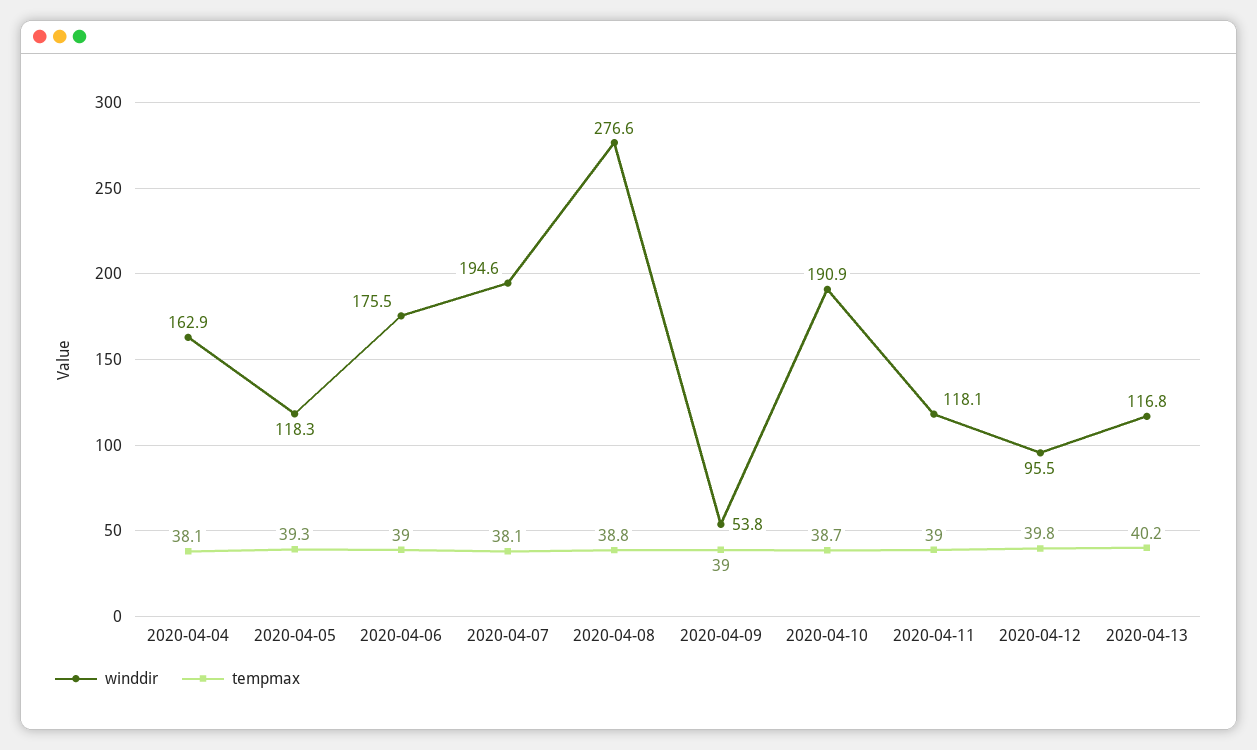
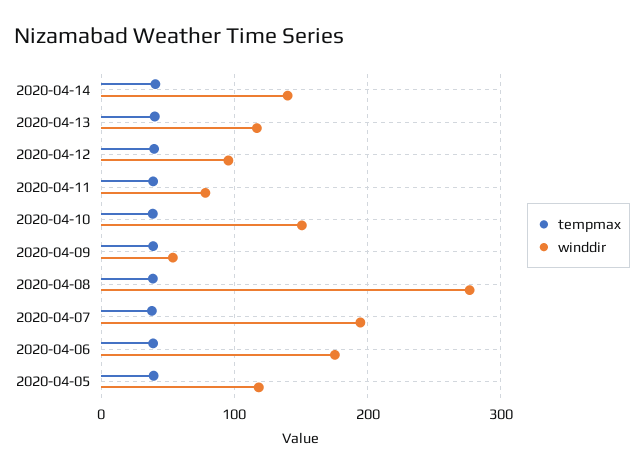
winddir, 2020-04-04: 162.9 -> none
tempmax, 2020-04-04: 38.1 -> none
winddir, 2020-04-10: 190.9 -> 150
winddir, 2020-04-11: 118.1 -> 80
tempmax, 2020-04-14: none -> 40
winddir, 2020-04-14: none -> 140

